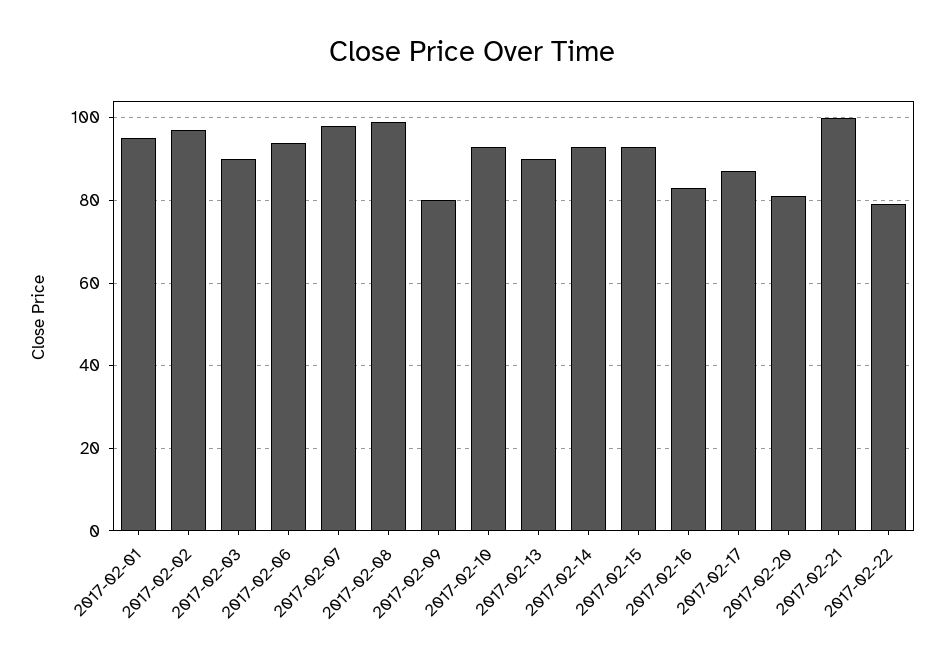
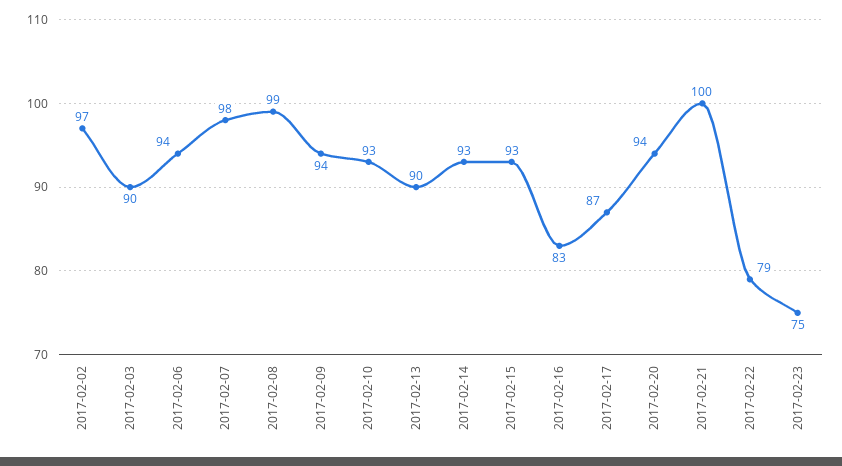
2017-02-01: 95 -> none
2017-02-09: 80 -> 94
2017-02-20: 80 -> 94
2017-02-23: none -> 75

